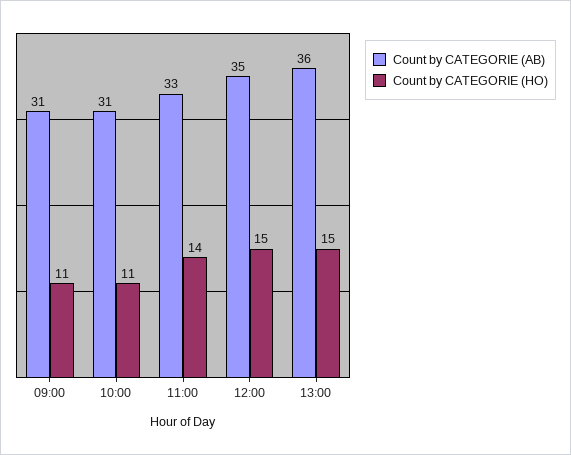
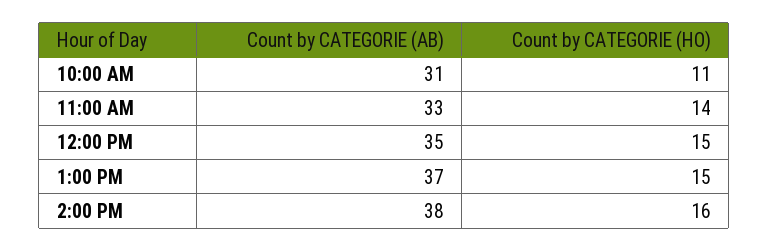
Count by CATEGORIE (AB), 09:00: 31 -> none
Count by CATEGORIE (HO), 09:00: 11 -> none
Count by CATEGORIE (AB), 13:00: 36 -> 37
Count by CATEGORIE (AB), 2:00 PM: none -> 38
Count by CATEGORIE (HO), 2:00 PM: none -> 16

